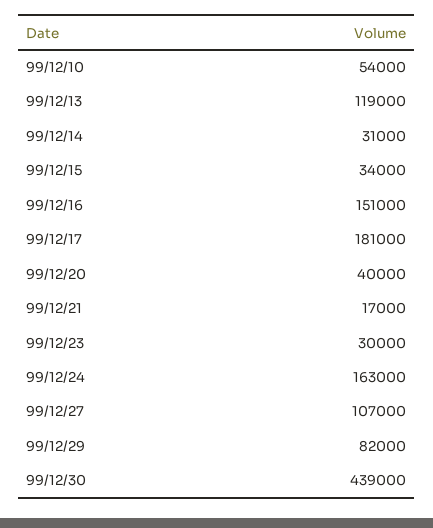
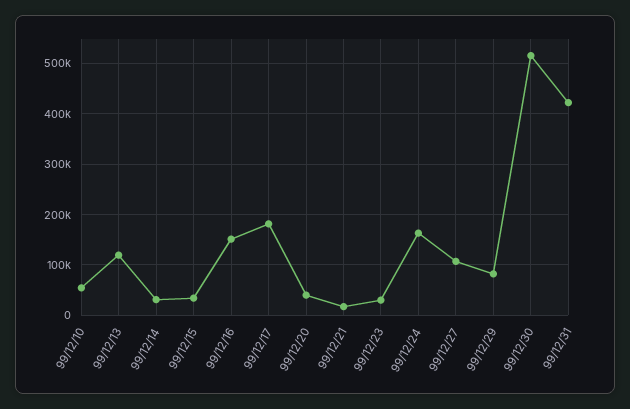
99/12/30: 439000 -> 520000
99/12/31: none -> 420000

